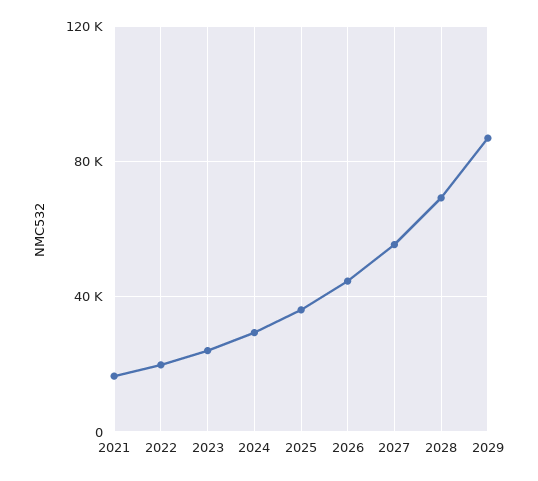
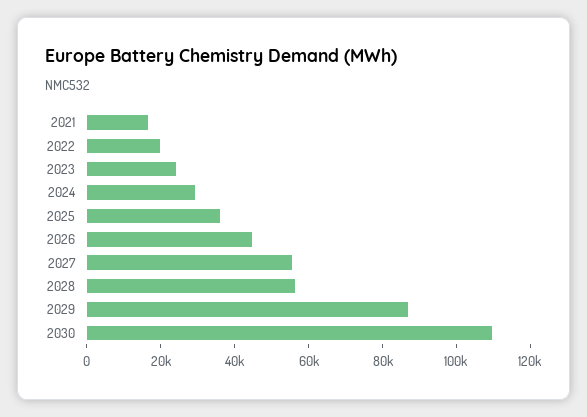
2028: 70000 -> 55000
2030: none -> 110000

